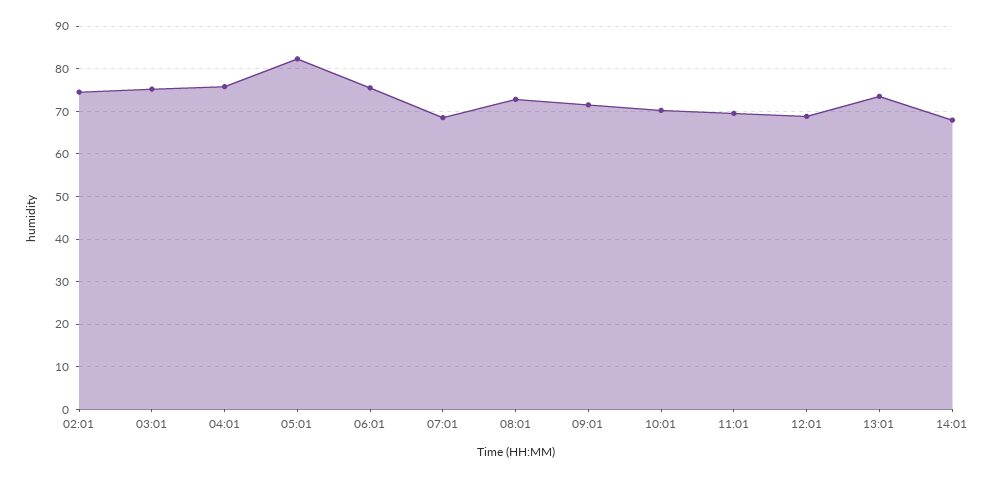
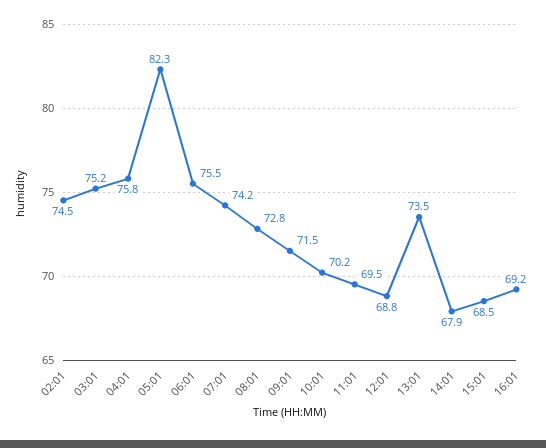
07:01: 68 -> 74.2
15:01: none -> 68.5
16:01: none -> 69.2

